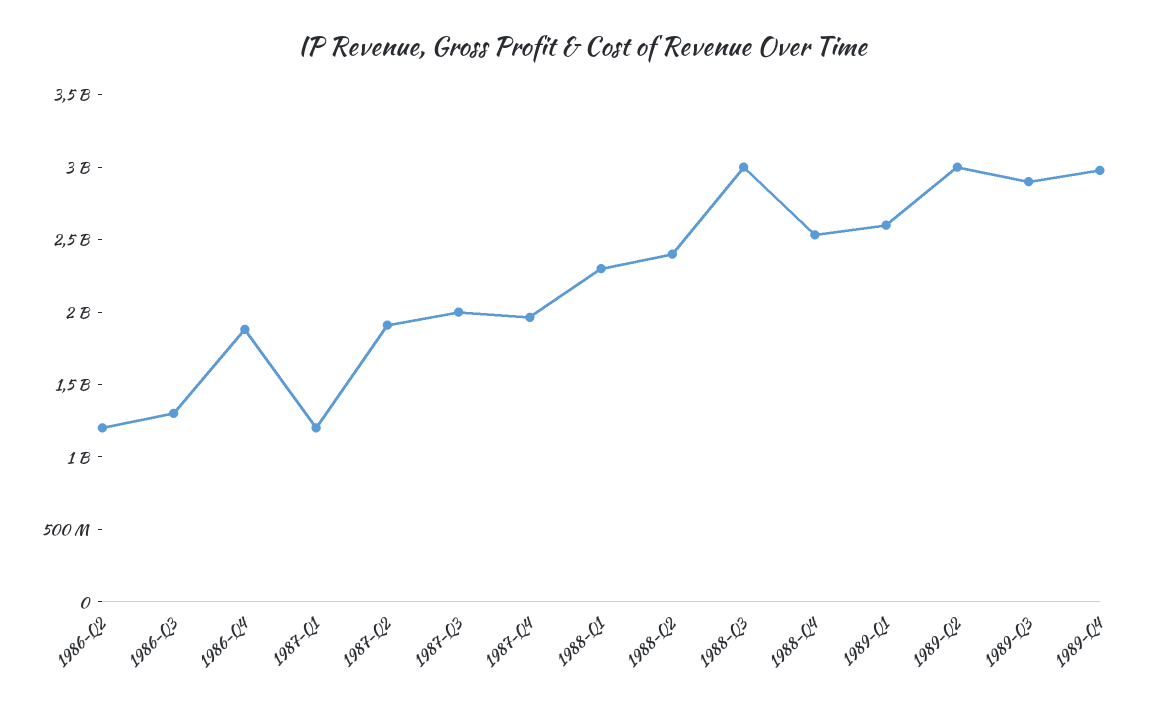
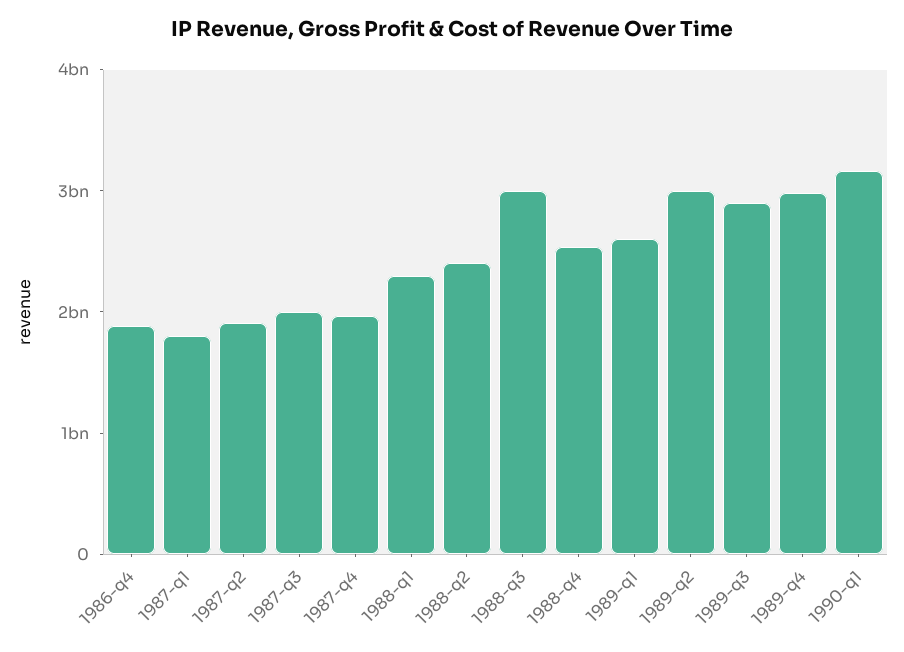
1986-Q2: 1200000000 -> none
1986-Q3: 1300000000 -> none
1987-Q1: 1200000000 -> 1800000000
1990-q1: none -> 3200000000

